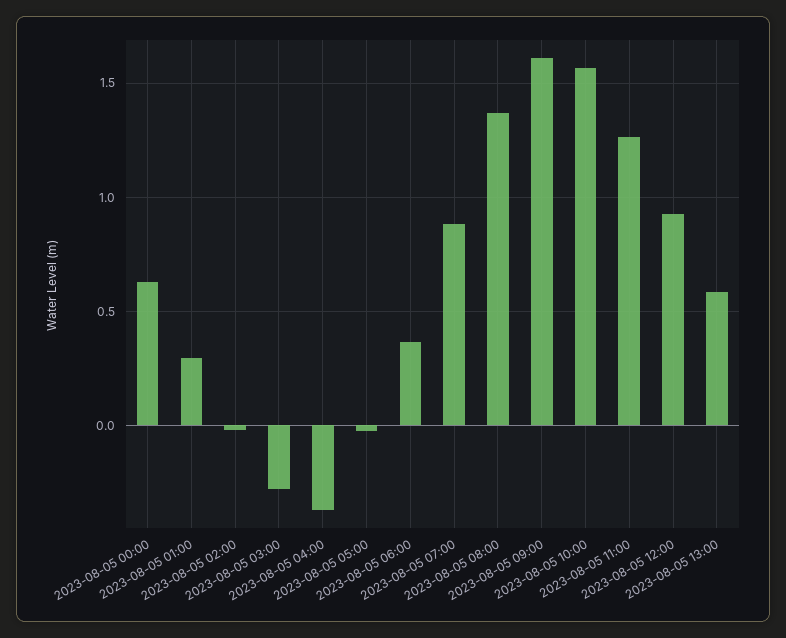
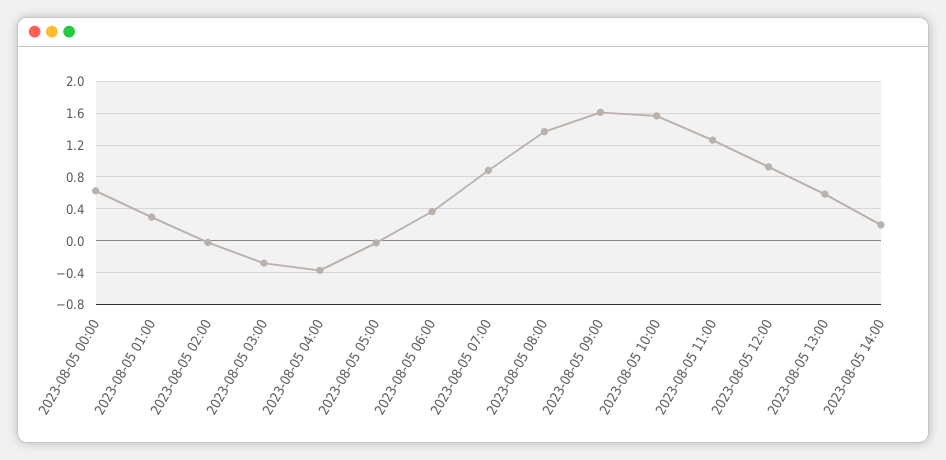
2023-08-05 14:00: none -> 0.2

